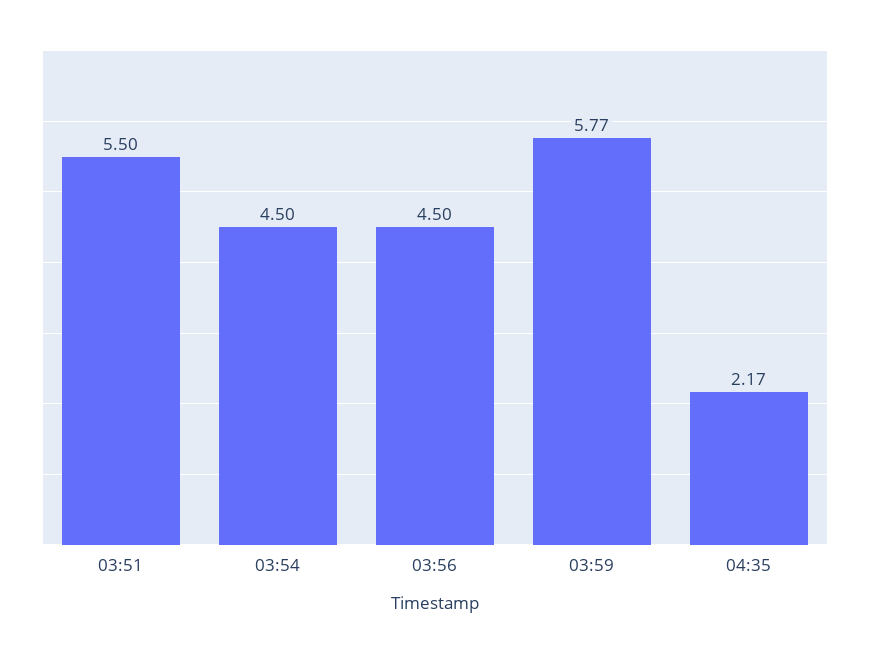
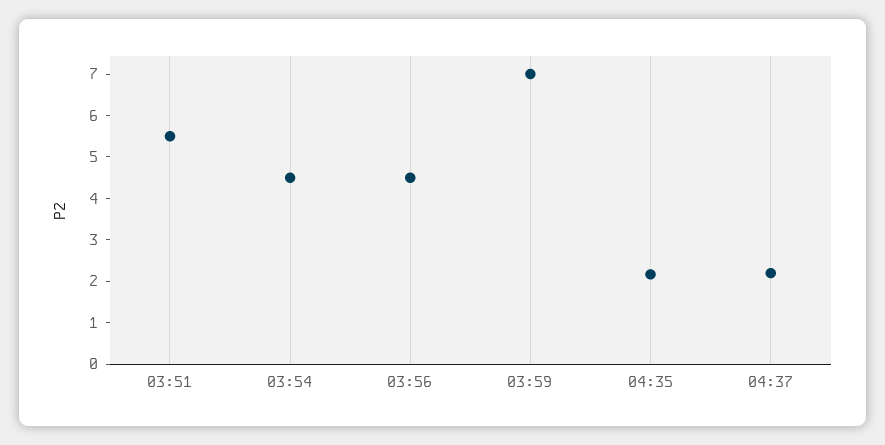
03:59: 5.77 -> 7
04:37: none -> 2.2

